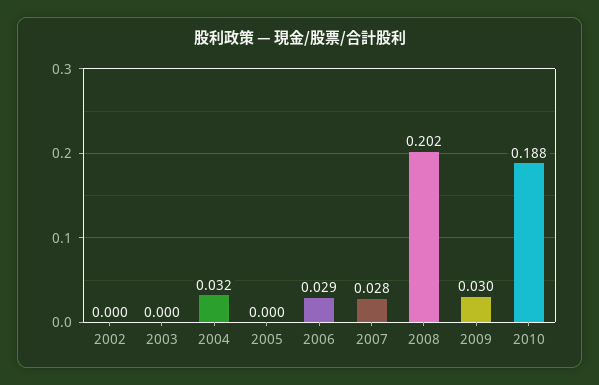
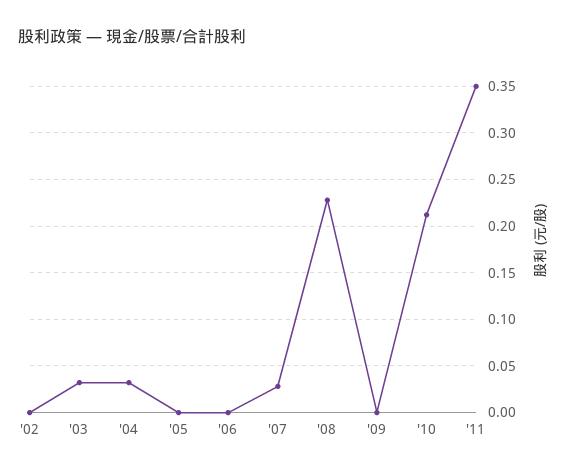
2003: 0 -> 0.03
2006: 0.029 -> 0
2008: 0.202 -> 0.23
2009: 0.03 -> 0
2010: 0.188 -> 0.21
'11: none -> 0.35

